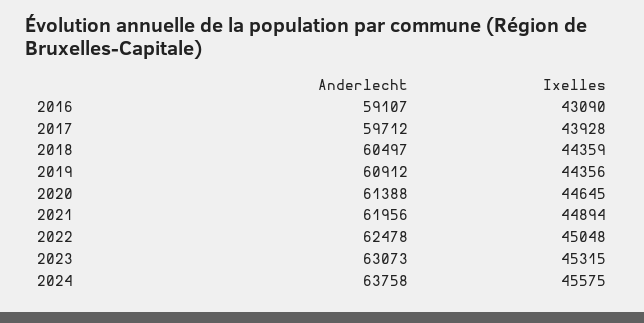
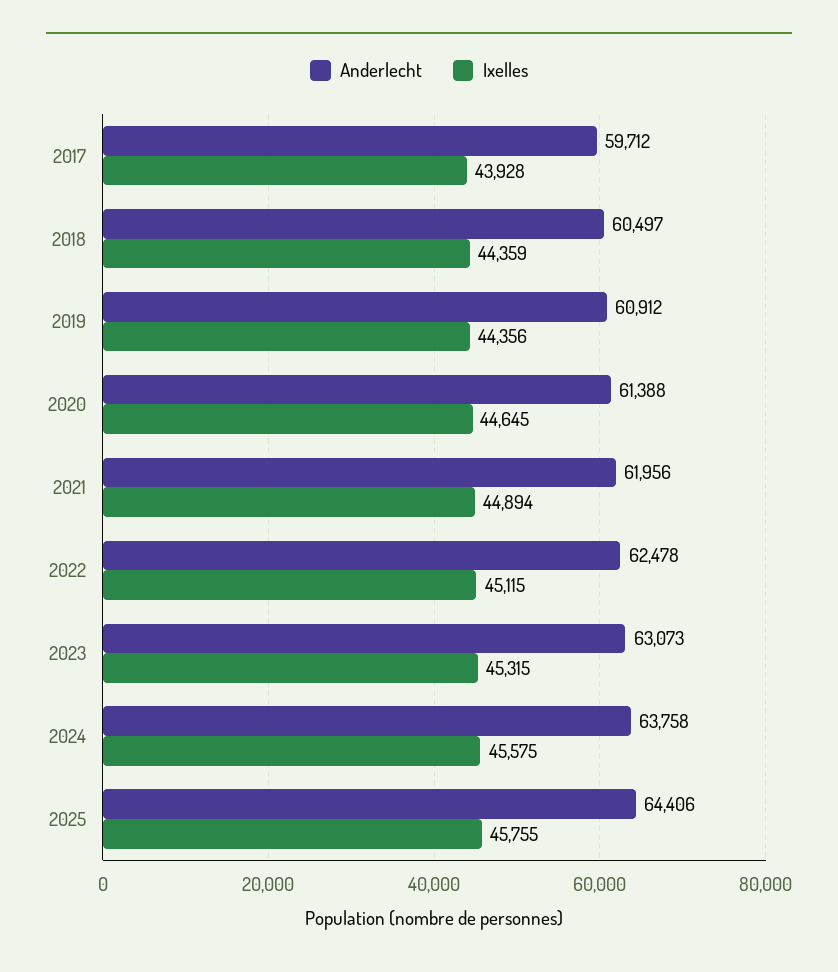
Anderlecht, 2016: 59107 -> none
Ixelles, 2016: 43090 -> none
Ixelles, 2022: 45048 -> 45115
Anderlecht, 2025: none -> 64406
Ixelles, 2025: none -> 45755

